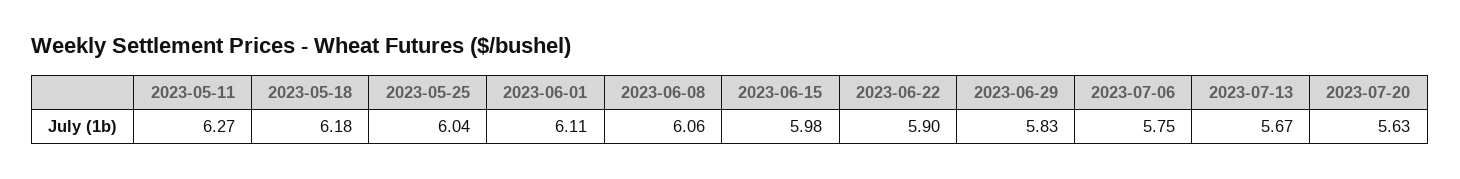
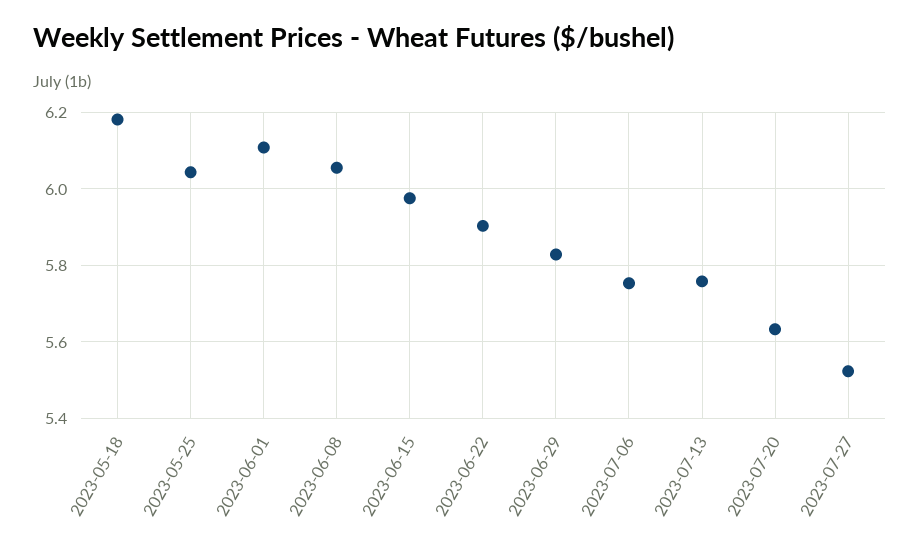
2023-05-11: 6.27 -> none
2023-07-13: 5.67 -> 5.76
2023-07-27: none -> 5.52

